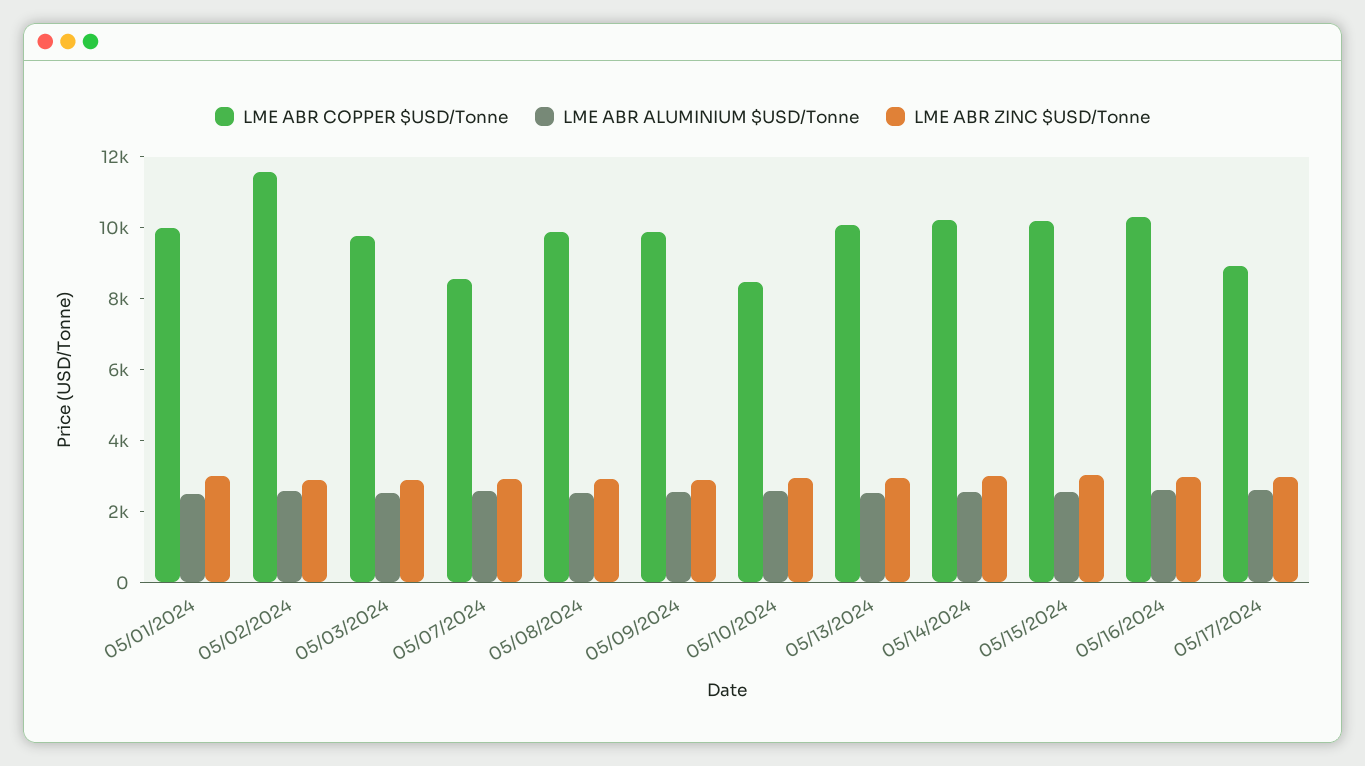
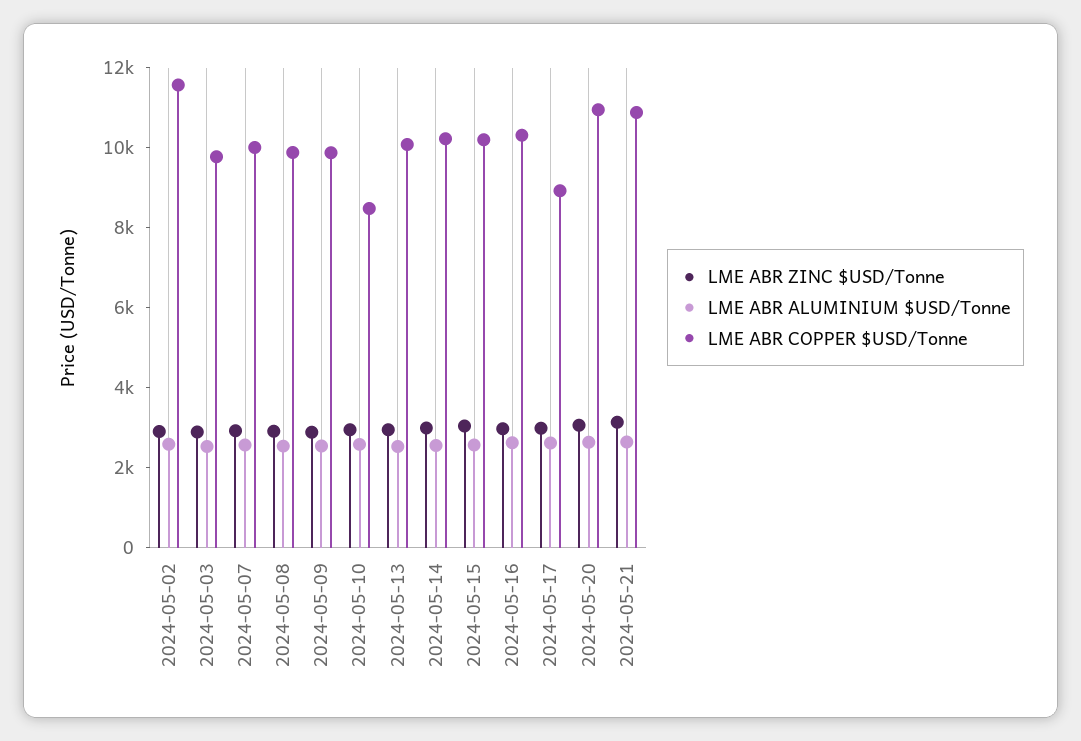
LME ABR COPPER $USD/Tonne, 05/01/2024: 10000 -> none
LME ABR ALUMINIUM $USD/Tonne, 05/01/2024: 2500 -> none
LME ABR ZINC $USD/Tonne, 05/01/2024: 3000 -> none
LME ABR COPPER $USD/Tonne, 05/07/2024: 8500 -> 10000
LME ABR ZINC $USD/Tonne, 2024-05-20: none -> 3000
LME ABR ALUMINIUM $USD/Tonne, 2024-05-20: none -> 2500
LME ABR COPPER $USD/Tonne, 2024-05-20: none -> 11000
LME ABR ZINC $USD/Tonne, 2024-05-21: none -> 3000
LME ABR ALUMINIUM $USD/Tonne, 2024-05-21: none -> 2500
LME ABR COPPER $USD/Tonne, 2024-05-21: none -> 11000

